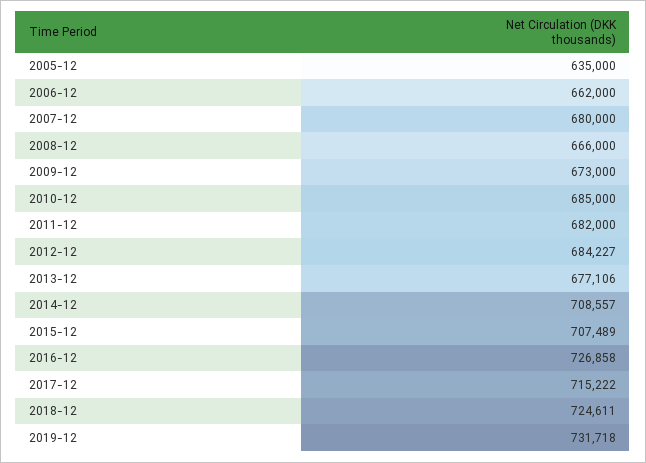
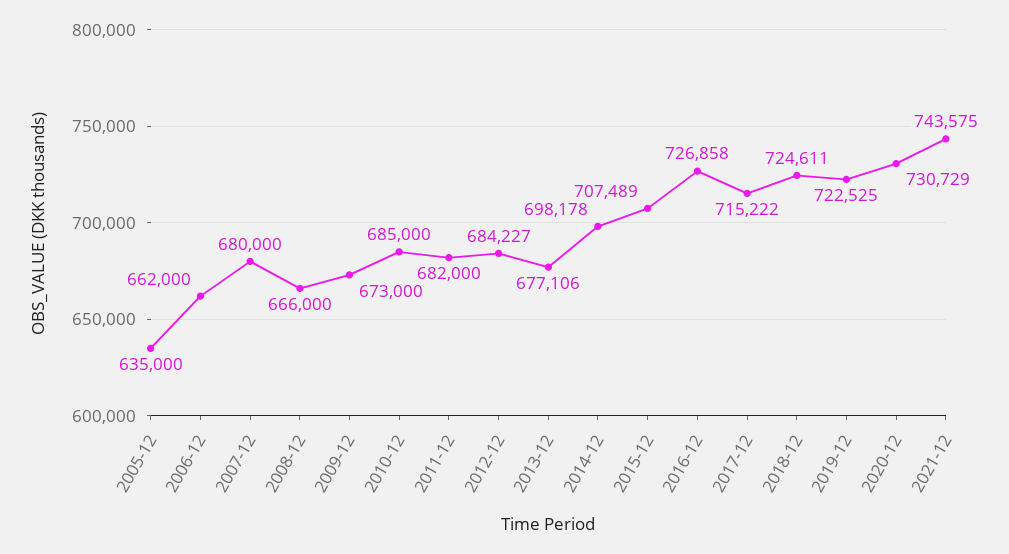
2014-12: 708557 -> 698178
2019-12: 731718 -> 722525
2020-12: none -> 730729
2021-12: none -> 743575

